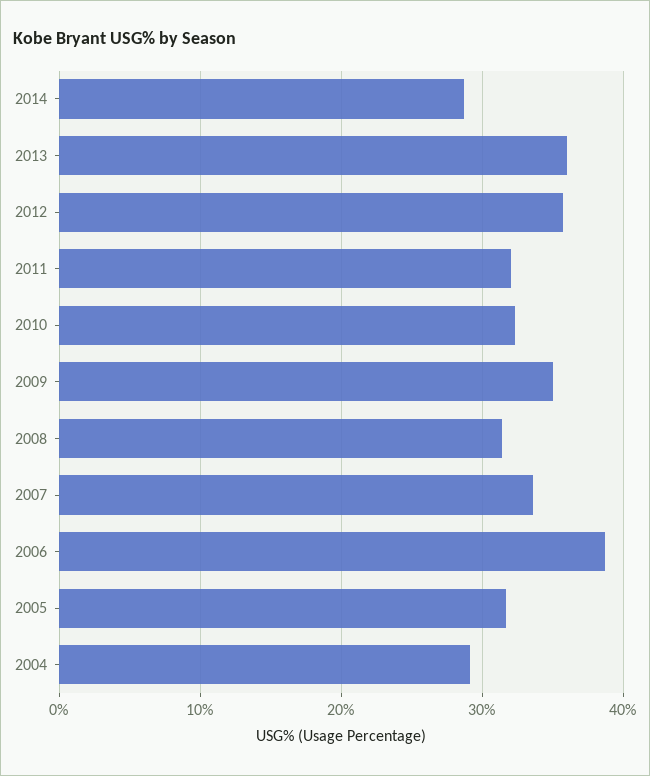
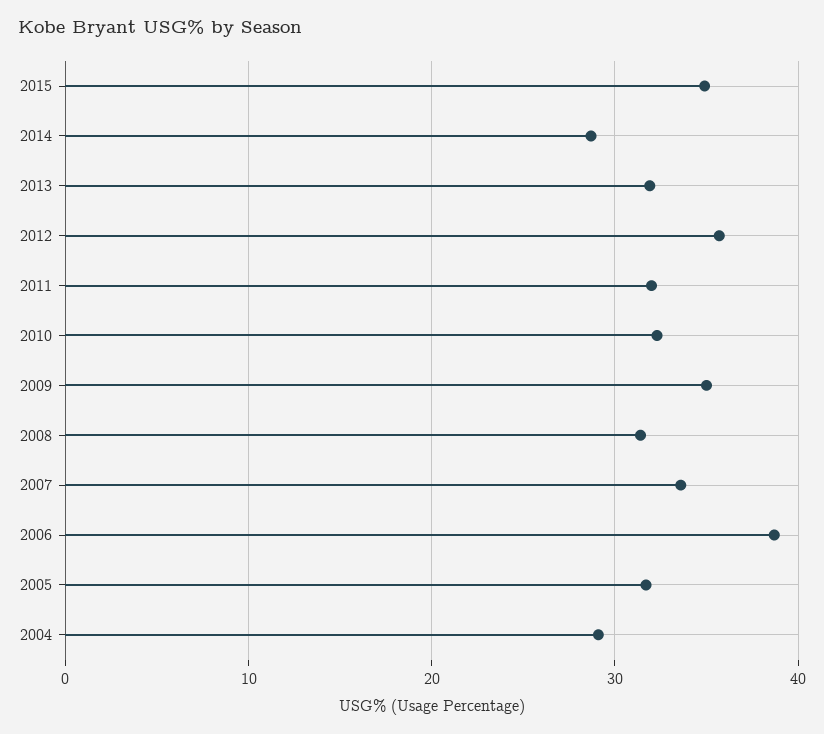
2013: 36 -> 32
2015: none -> 35

